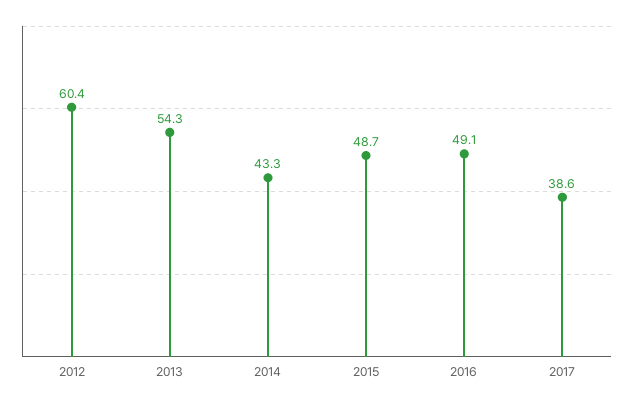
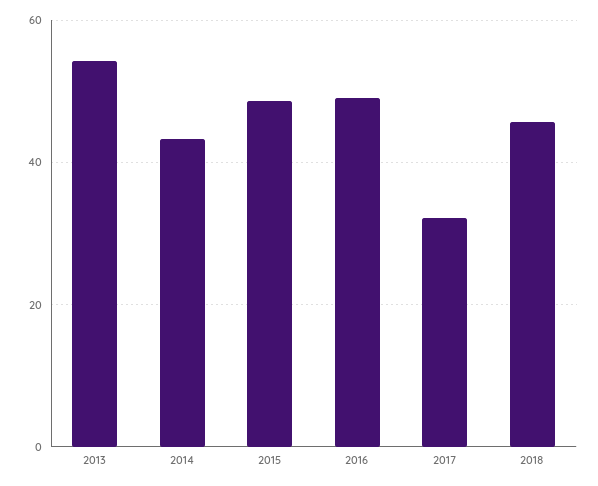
2012: 60.4 -> none
2017: 38.6 -> 32
2018: none -> 46

